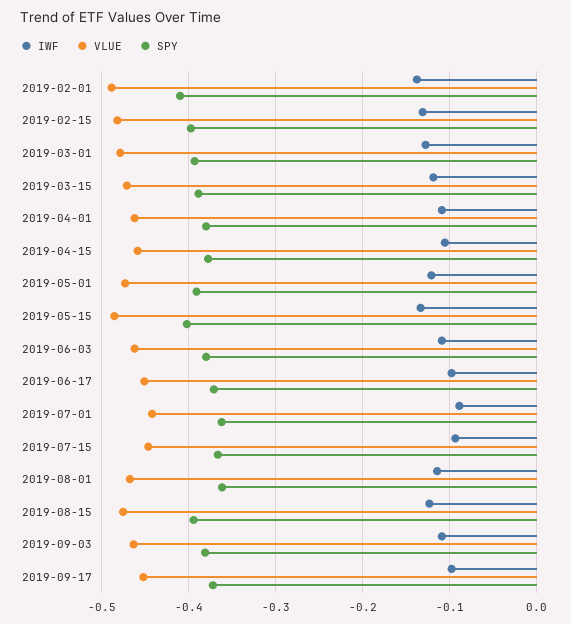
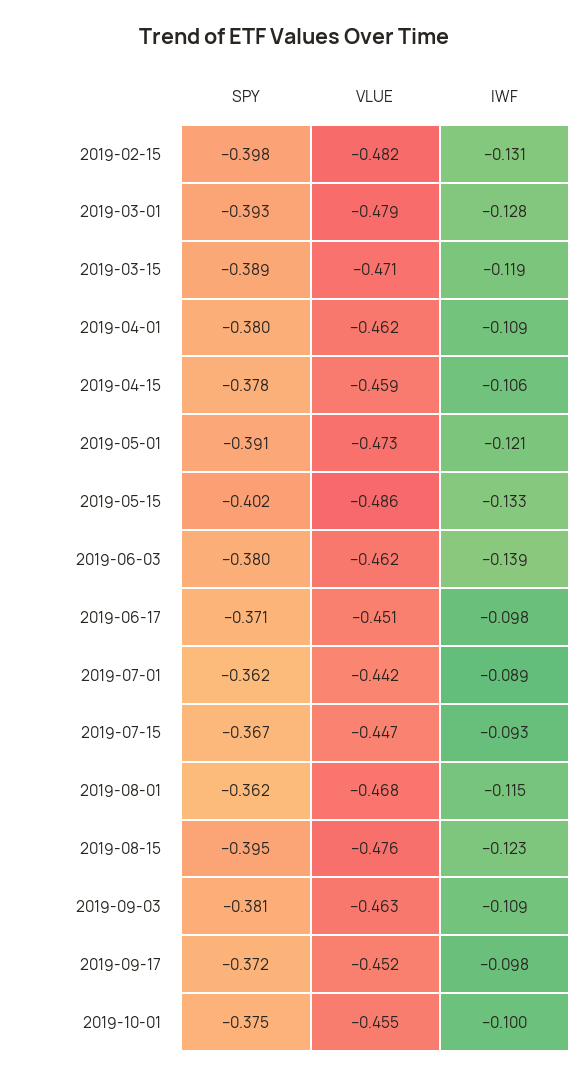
IWF, 2019-02-01: -0.14 -> none
VLUE, 2019-02-01: -0.49 -> none
SPY, 2019-02-01: -0.41 -> none
IWF, 2019-06-03: -0.11 -> -0.139
SPY, 2019-10-01: none -> -0.375
VLUE, 2019-10-01: none -> -0.455
IWF, 2019-10-01: none -> -0.1

